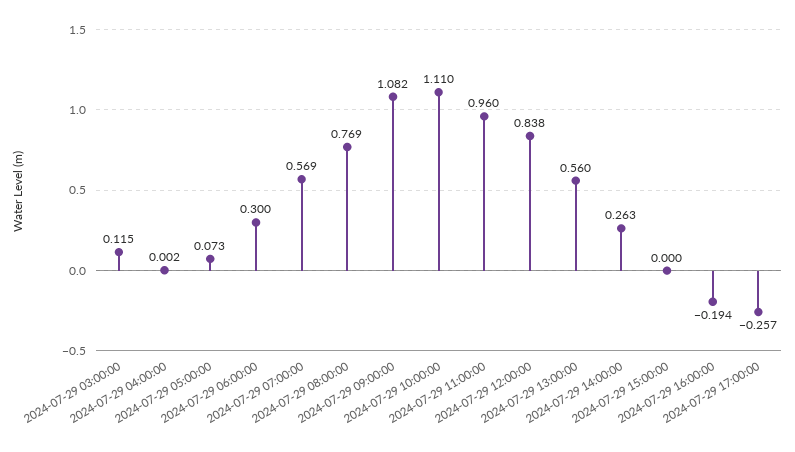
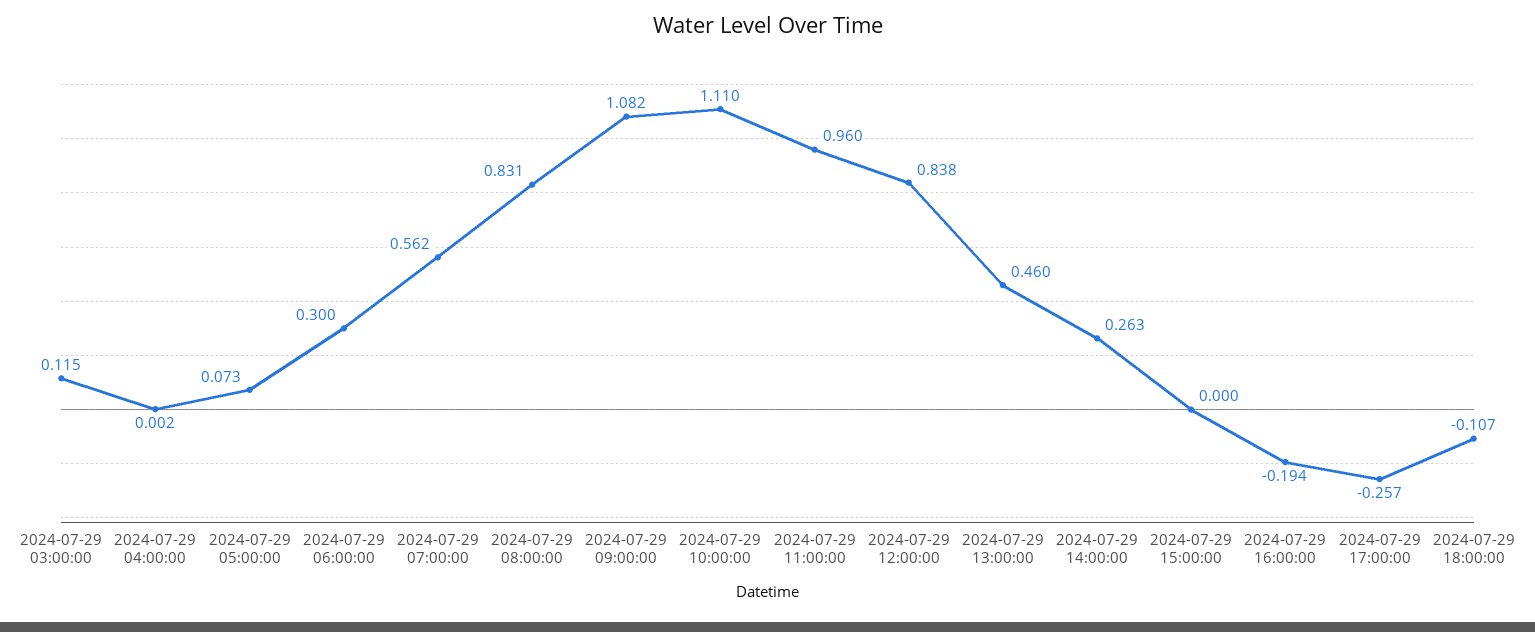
2024-07-29 07:00:00: 0.569 -> 0.562
2024-07-29 08:00:00: 0.769 -> 0.831
2024-07-29 13:00:00: 0.56 -> 0.46
2024-07-29 18:00:00: none -> -0.107

